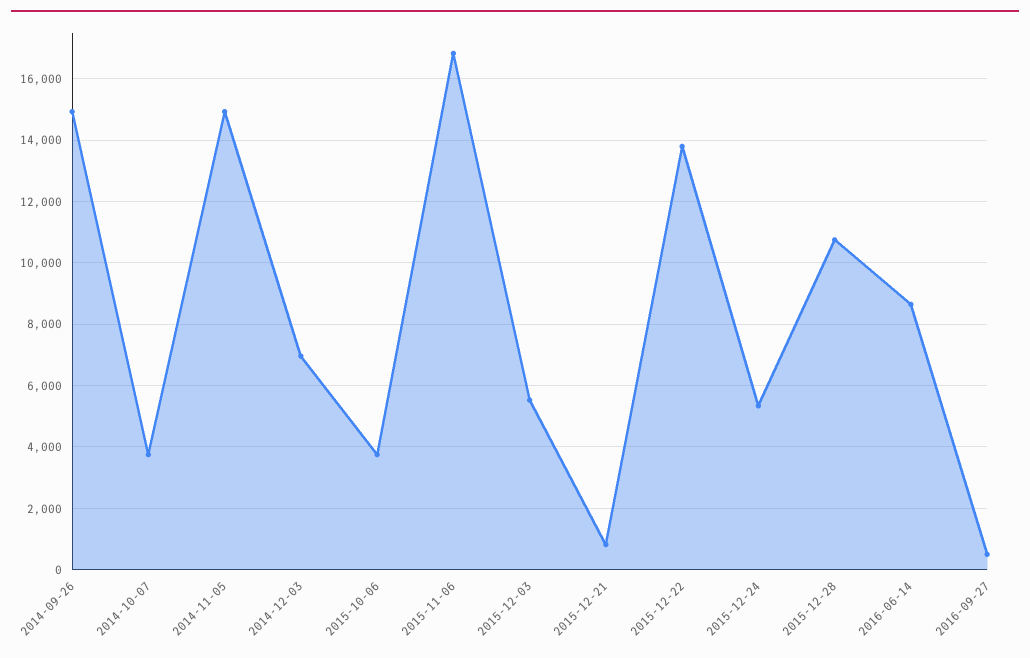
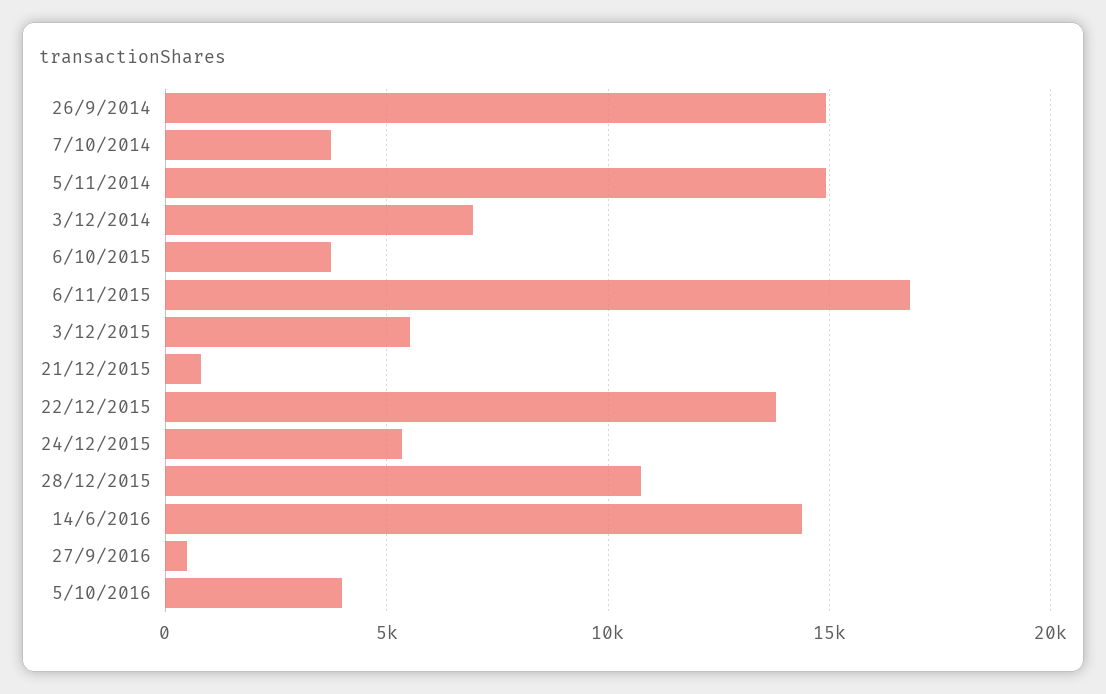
2016-06-14: 8600 -> 14500
5/10/2016: none -> 4000

